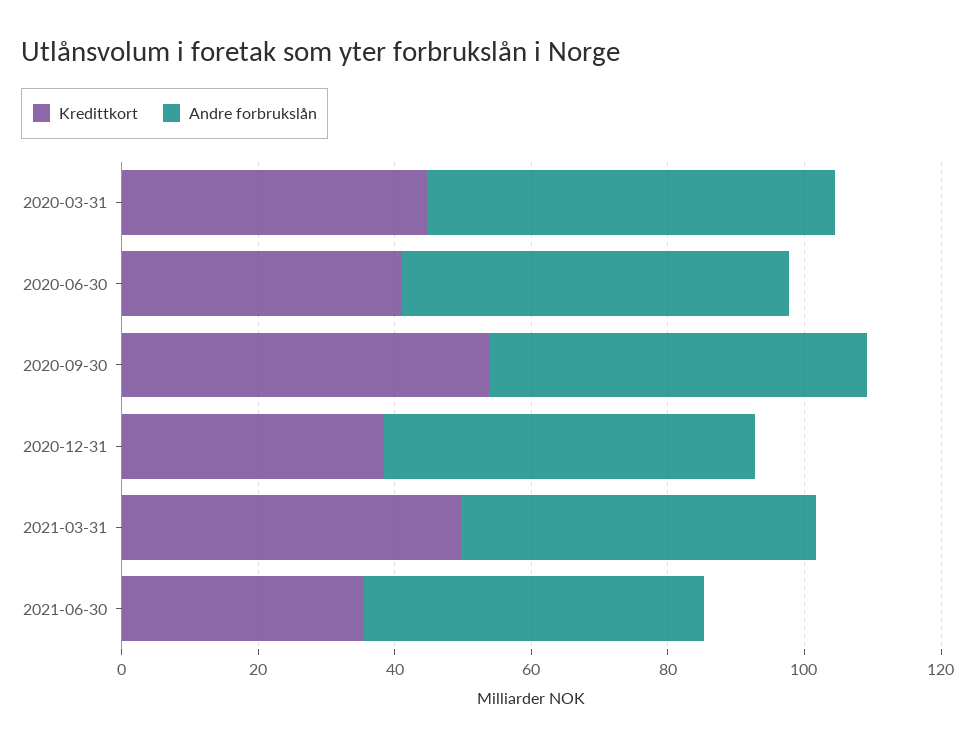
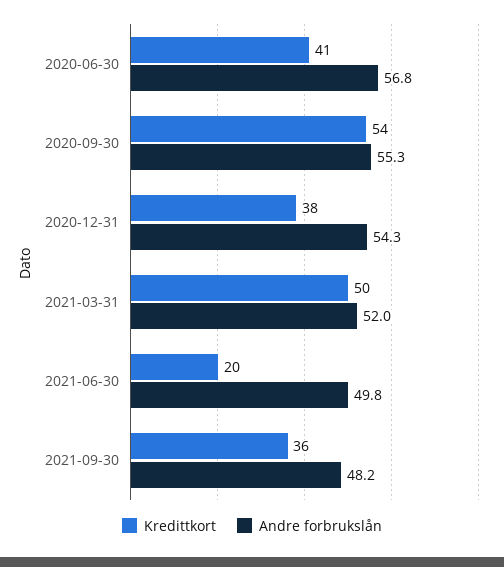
Kredittkort, 2020-03-31: 45 -> none
Andre forbrukslån, 2020-03-31: 60 -> none
Kredittkort, 2021-06-30: 35 -> 20
Kredittkort, 2021-09-30: none -> 36
Andre forbrukslån, 2021-09-30: none -> 48.2

